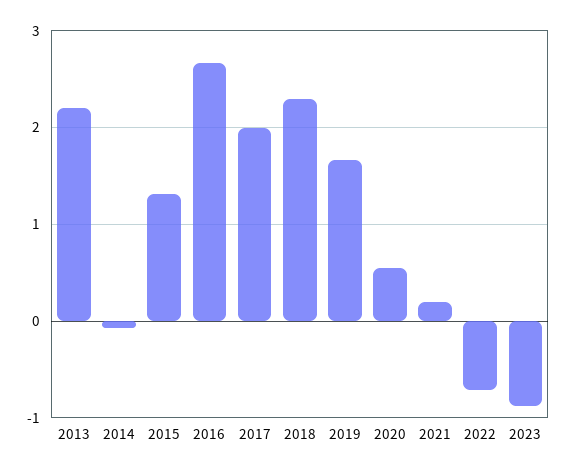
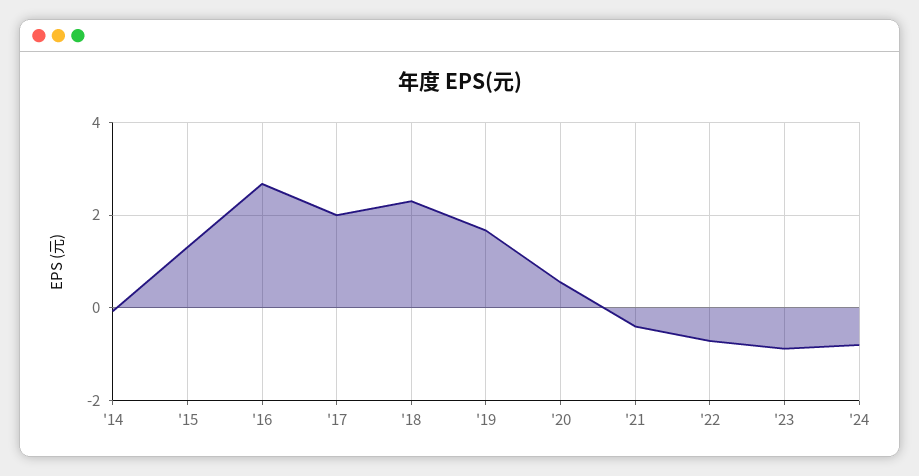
2013: 2.2 -> none
2021: 0.2 -> -0.4
'24: none -> -0.8

